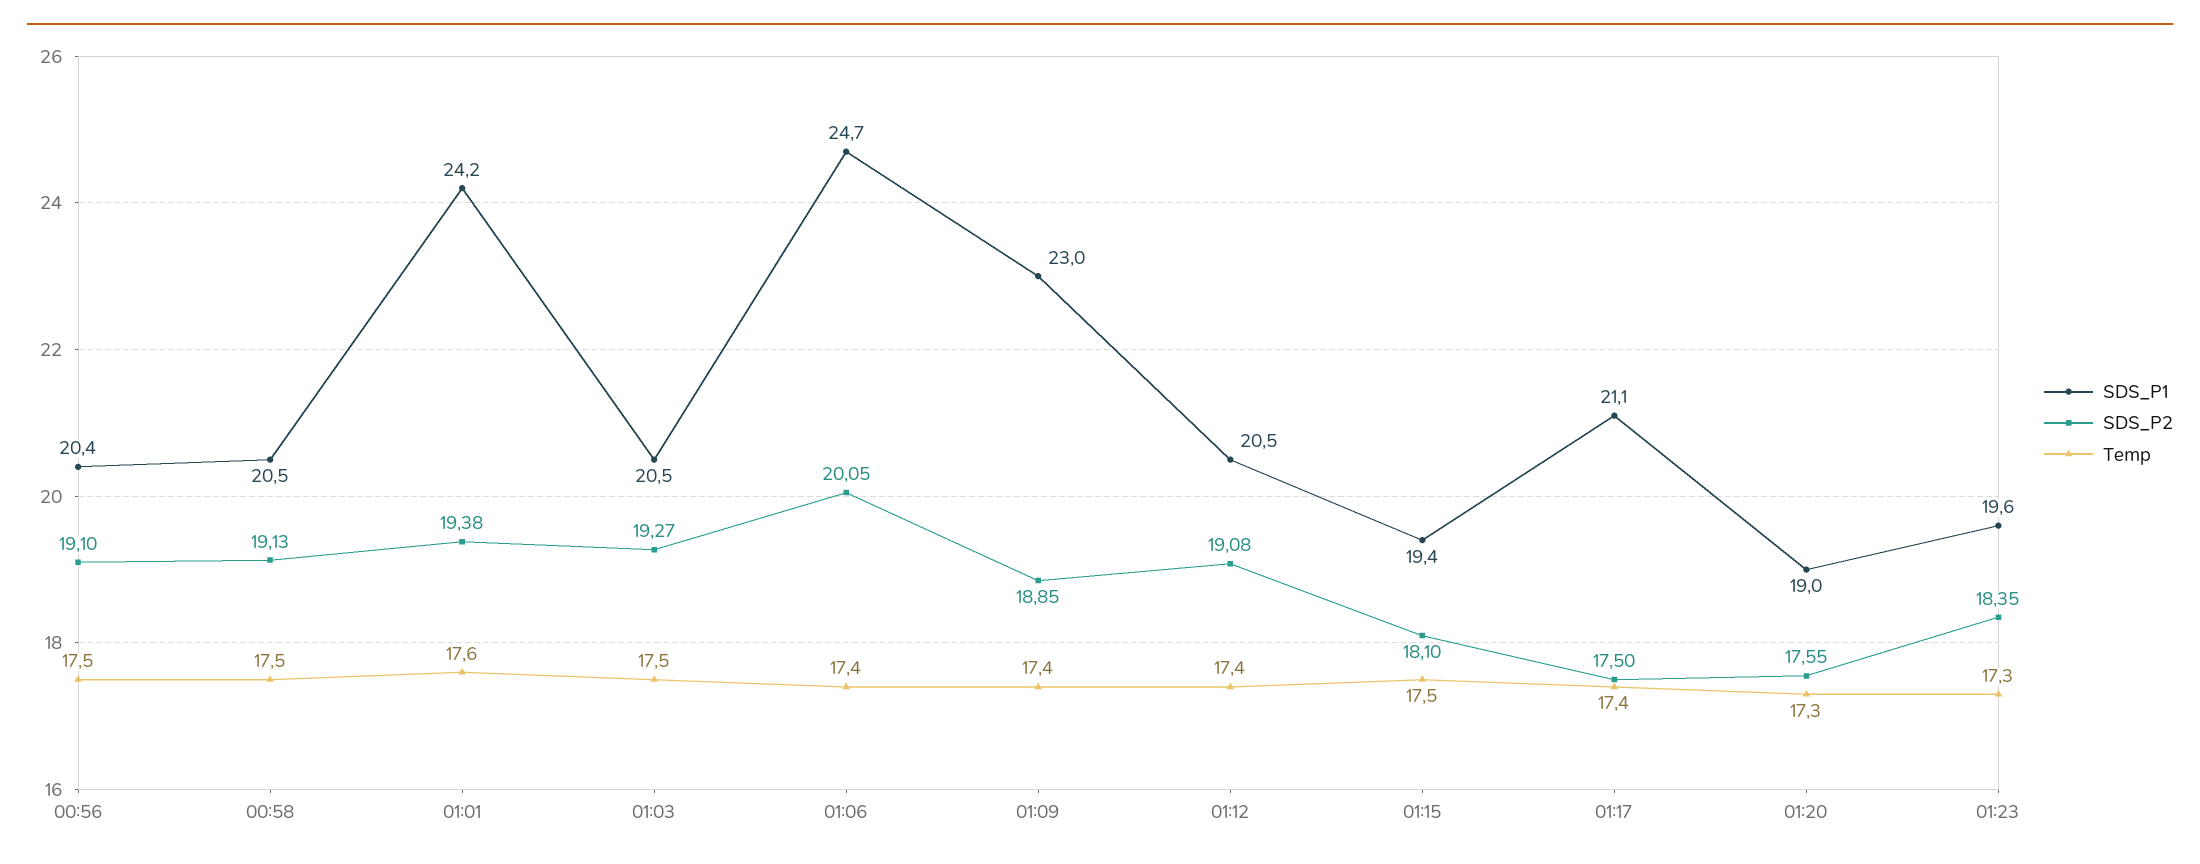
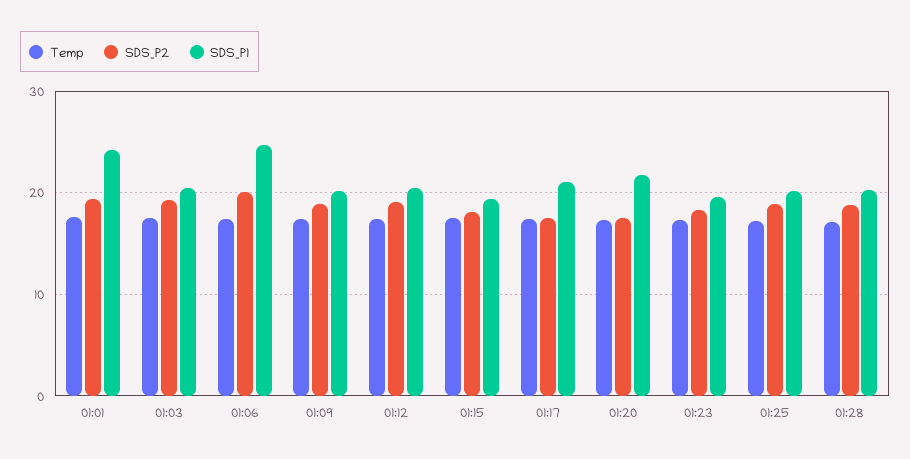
SDS_P1, 00:56: 20.4 -> none
SDS_P2, 00:56: 19.1 -> none
Temp, 00:56: 17.5 -> none
SDS_P1, 00:58: 20.5 -> none
SDS_P2, 00:58: 19.13 -> none
Temp, 00:58: 17.5 -> none
SDS_P1, 01:09: 23 -> 20
SDS_P1, 01:20: 19 -> 22
Temp, 01:25: none -> 17
SDS_P2, 01:25: none -> 19
SDS_P1, 01:25: none -> 20
Temp, 01:28: none -> 17
SDS_P2, 01:28: none -> 19
SDS_P1, 01:28: none -> 20

